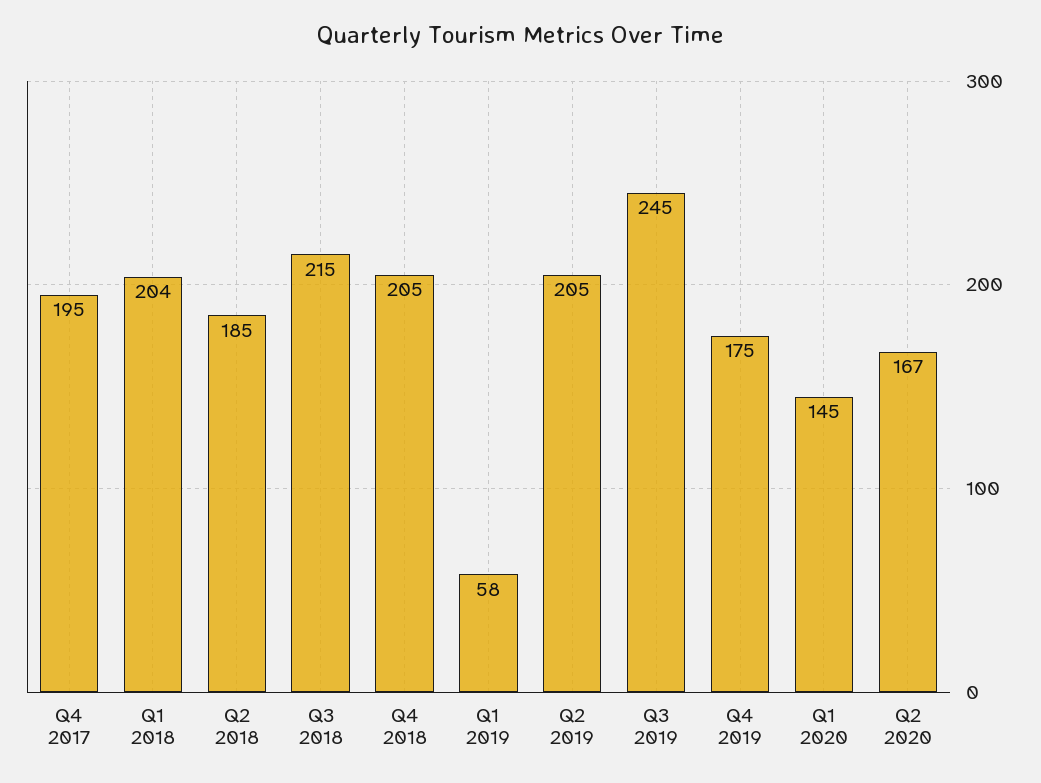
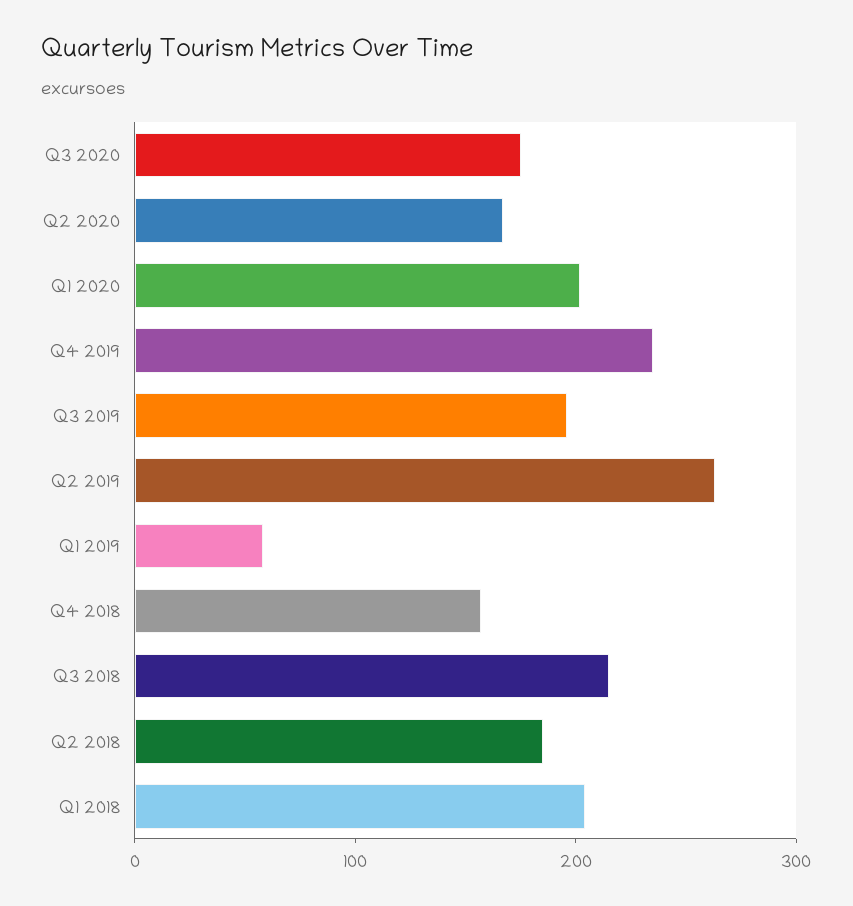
Q4 2017: 195 -> none
Q4 2018: 205 -> 160
Q2 2019: 205 -> 260
Q3 2019: 245 -> 200
Q4 2019: 175 -> 240
Q1 2020: 145 -> 200
Q3 2020: none -> 180

